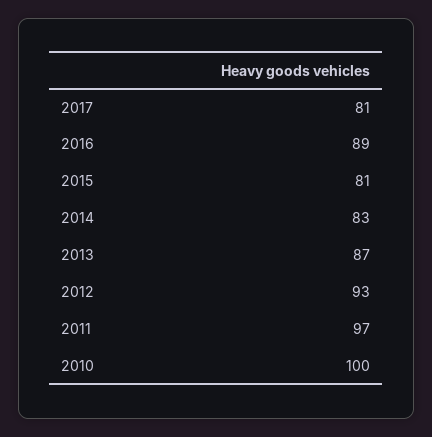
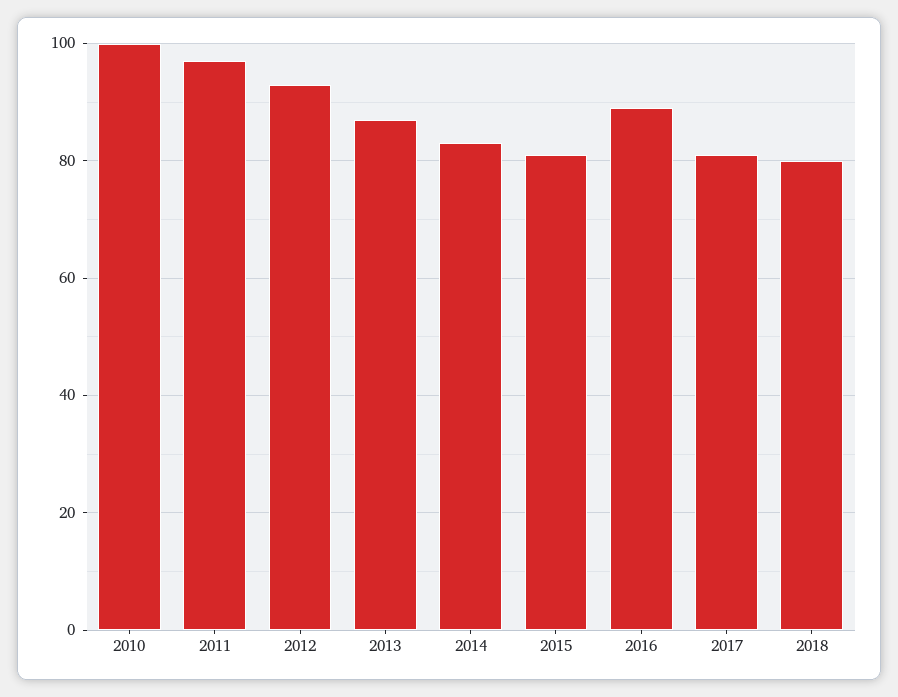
2018: none -> 80

